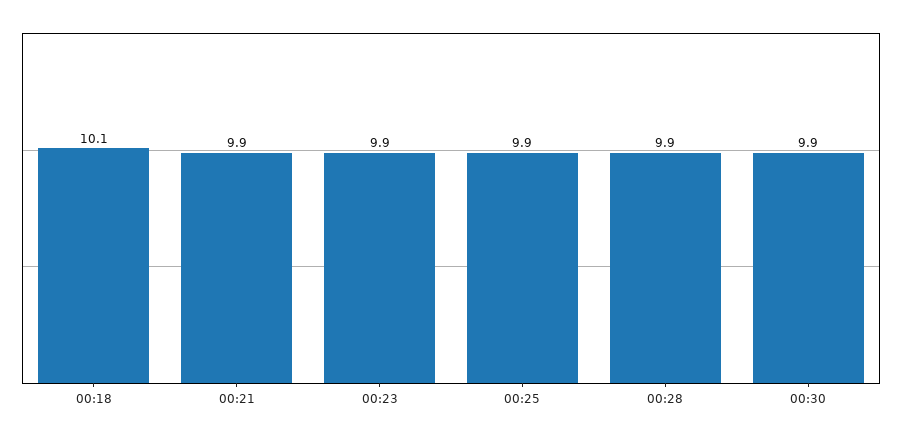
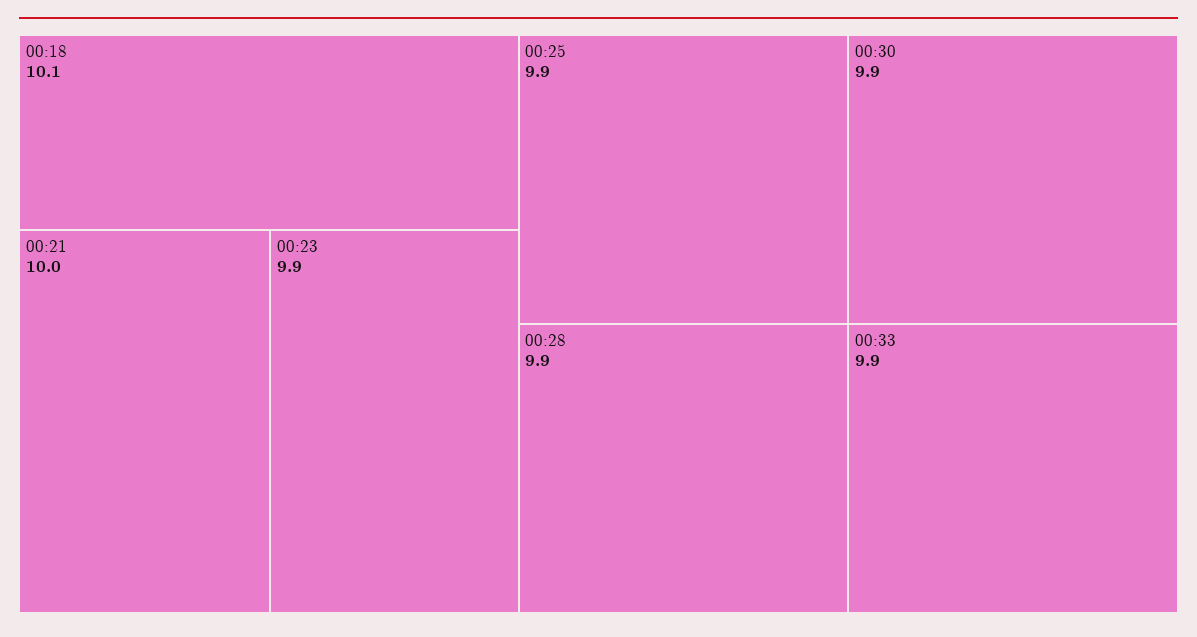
00:21: 9.9 -> 10
00:33: none -> 9.9

